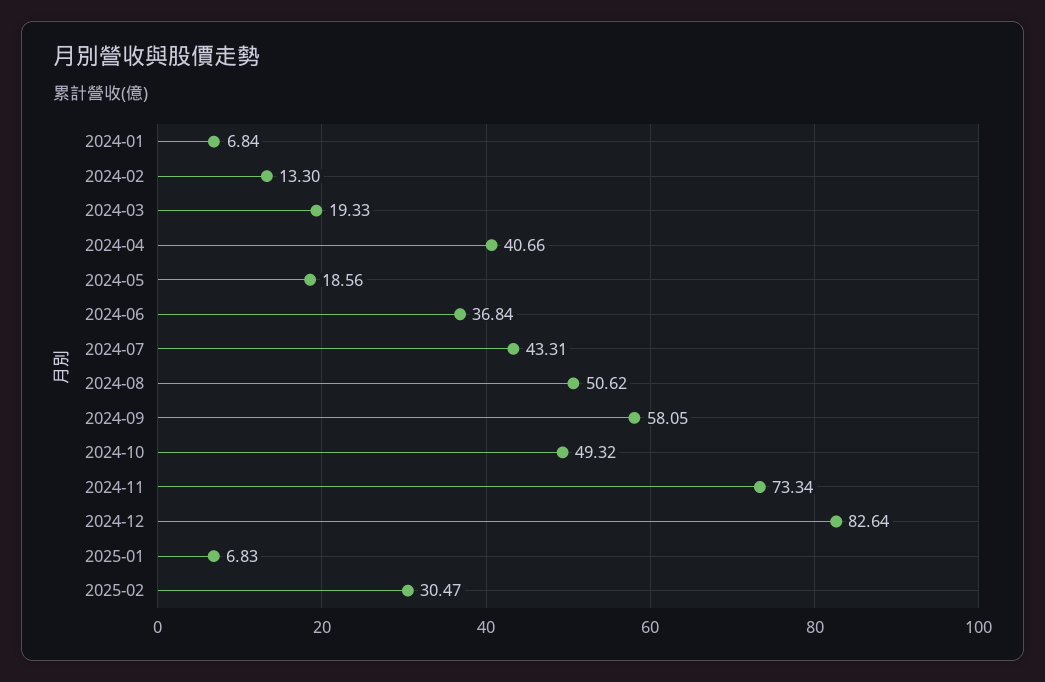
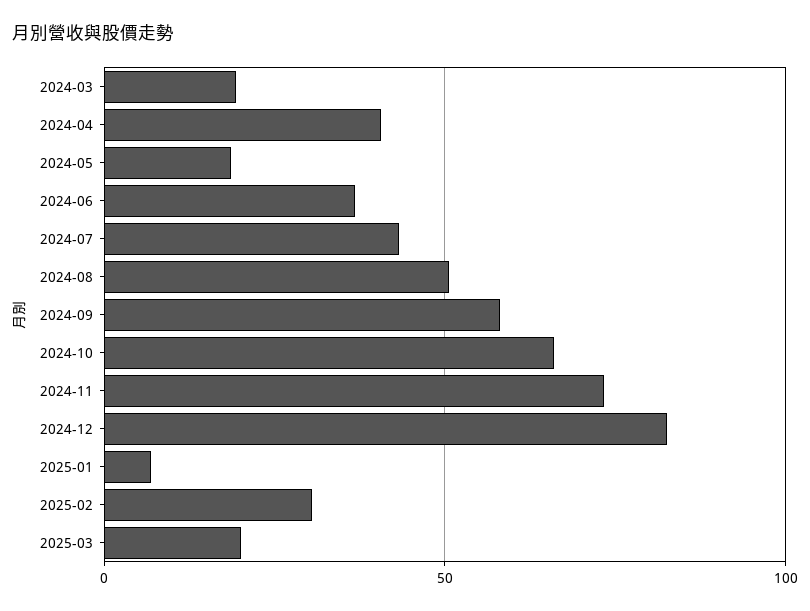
2024-01: 6.84 -> none
2024-02: 13.3 -> none
2024-10: 49.32 -> 65
2025-03: none -> 20

